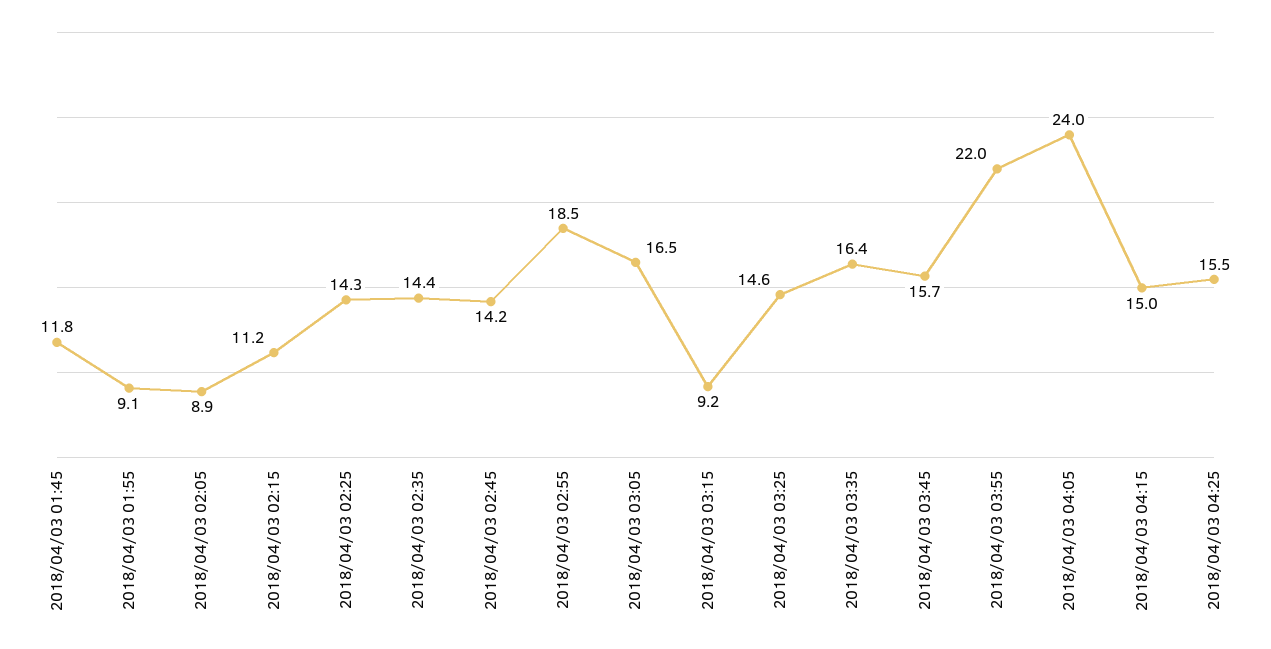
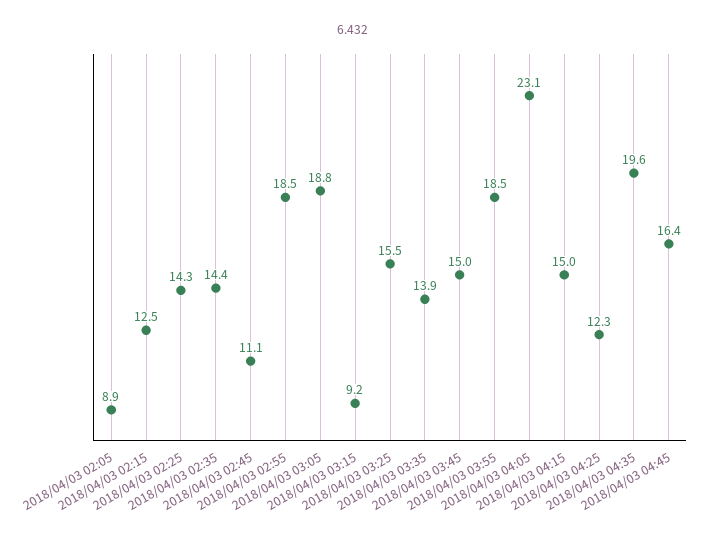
2018/04/03 01:45: 11.8 -> none
2018/04/03 01:55: 9.1 -> none
2018/04/03 02:15: 11.2 -> 12.5
2018/04/03 02:45: 14.2 -> 11.1
2018/04/03 03:05: 16.5 -> 18.8
2018/04/03 03:25: 14.6 -> 15.5
2018/04/03 03:35: 16.4 -> 13.9
2018/04/03 03:45: 15.7 -> 15
2018/04/03 03:55: 22 -> 18.5
2018/04/03 04:05: 24 -> 23.1
2018/04/03 04:25: 15.5 -> 12.3
2018/04/03 04:35: none -> 19.6
2018/04/03 04:45: none -> 16.4

